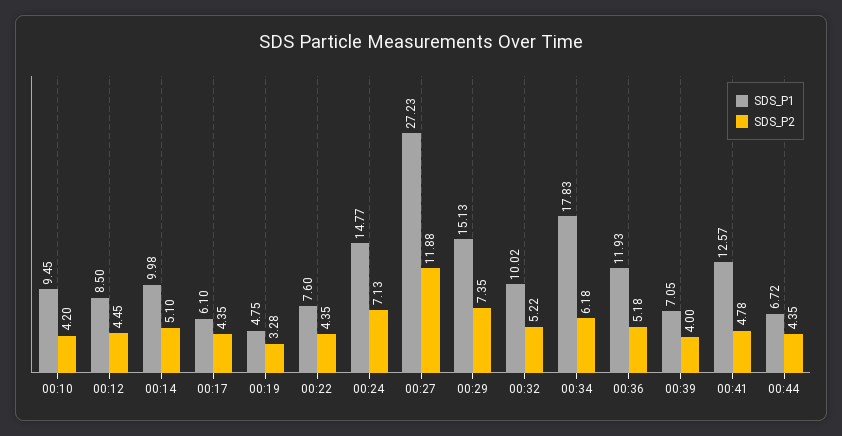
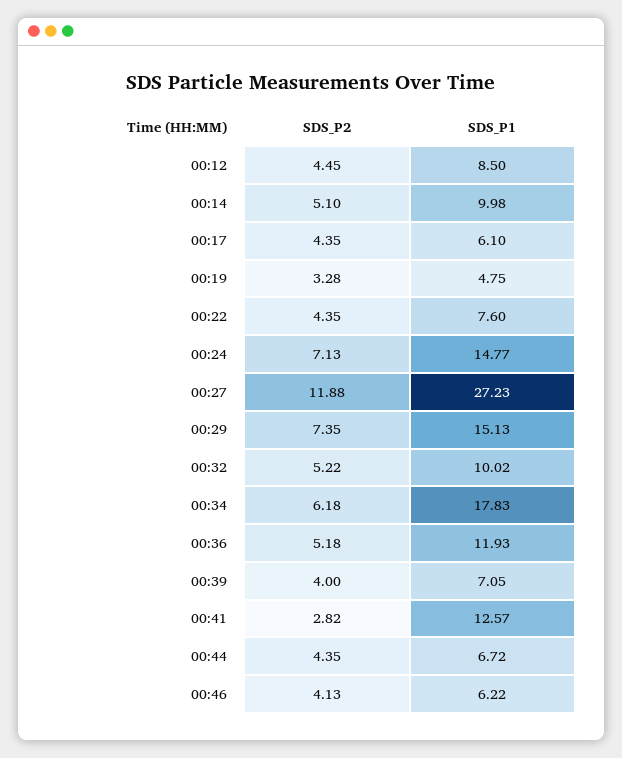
SDS_P1, 00:10: 9.45 -> none
SDS_P2, 00:10: 4.2 -> none
SDS_P2, 00:41: 4.78 -> 2.82
SDS_P2, 00:46: none -> 4.13
SDS_P1, 00:46: none -> 6.22

